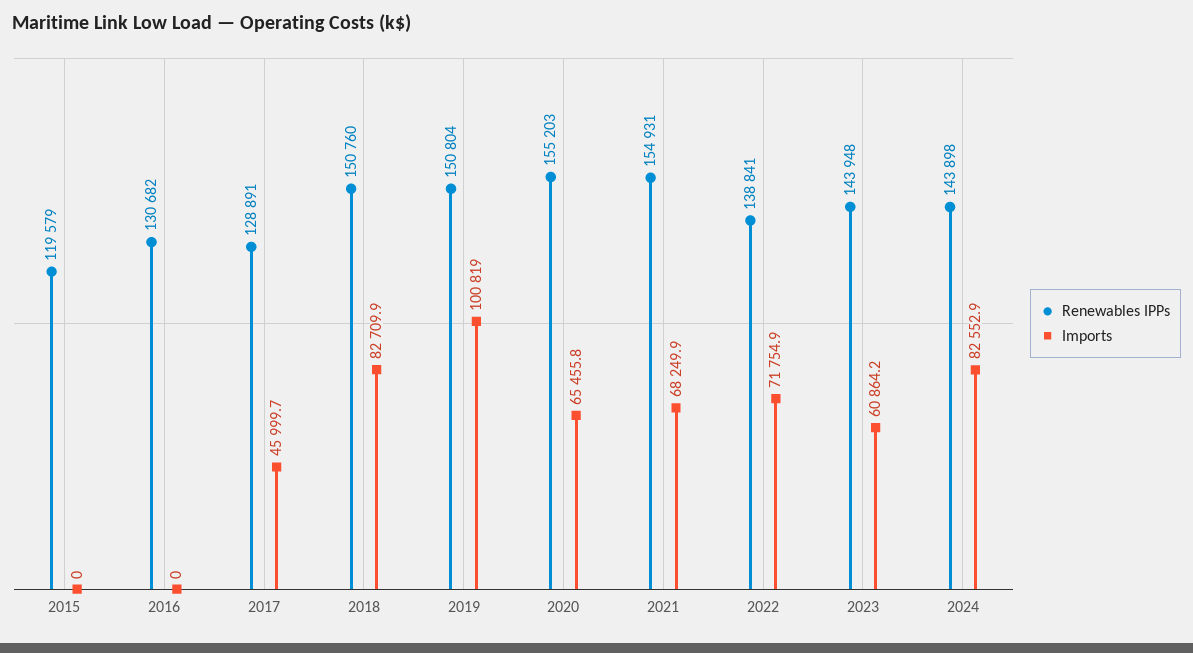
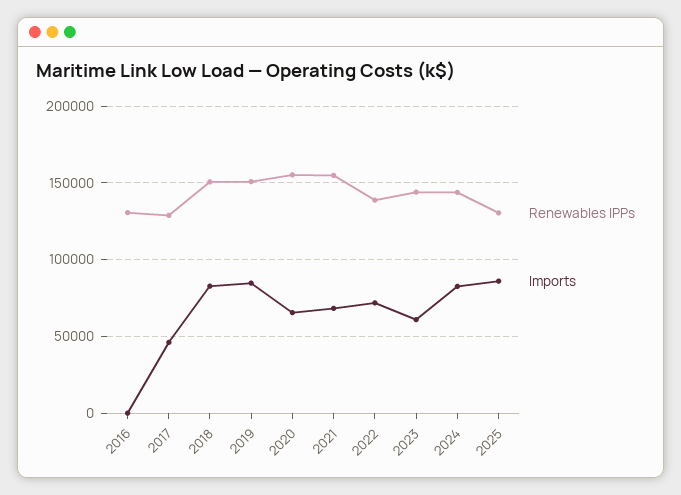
Renewables IPPs, 2015: 119579 -> none
Imports, 2015: 0 -> none
Imports, 2019: 100819 -> 85000
Renewables IPPs, 2025: none -> 130000
Imports, 2025: none -> 85000

